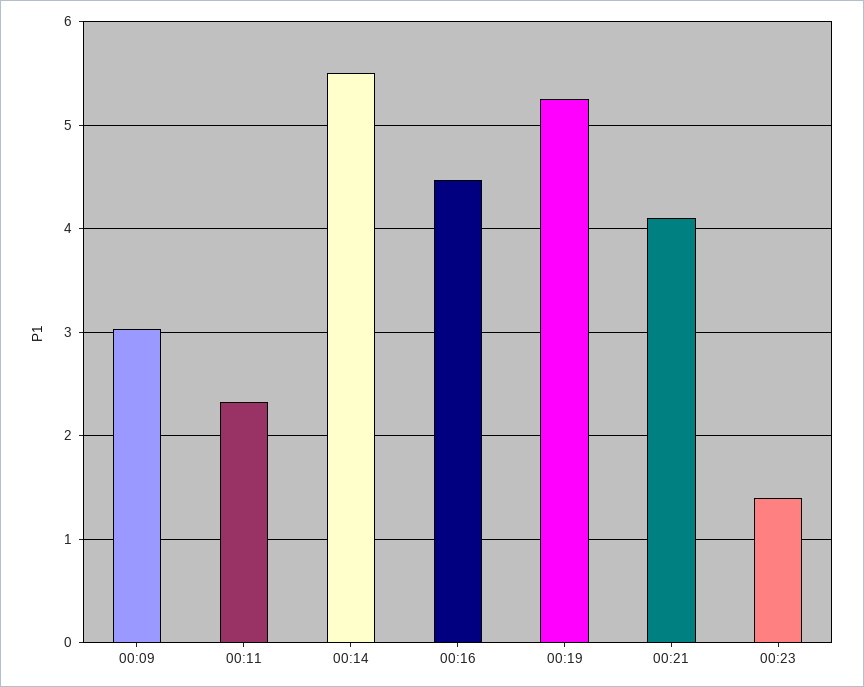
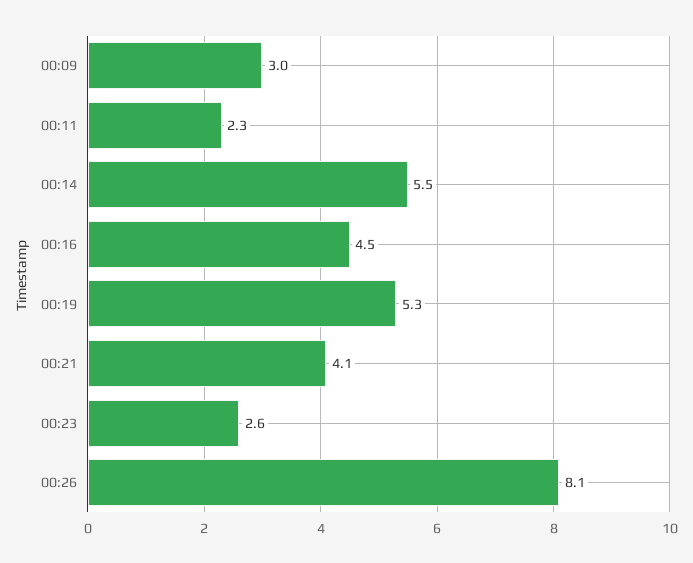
00:23: 1.4 -> 2.6
00:26: none -> 8.1

